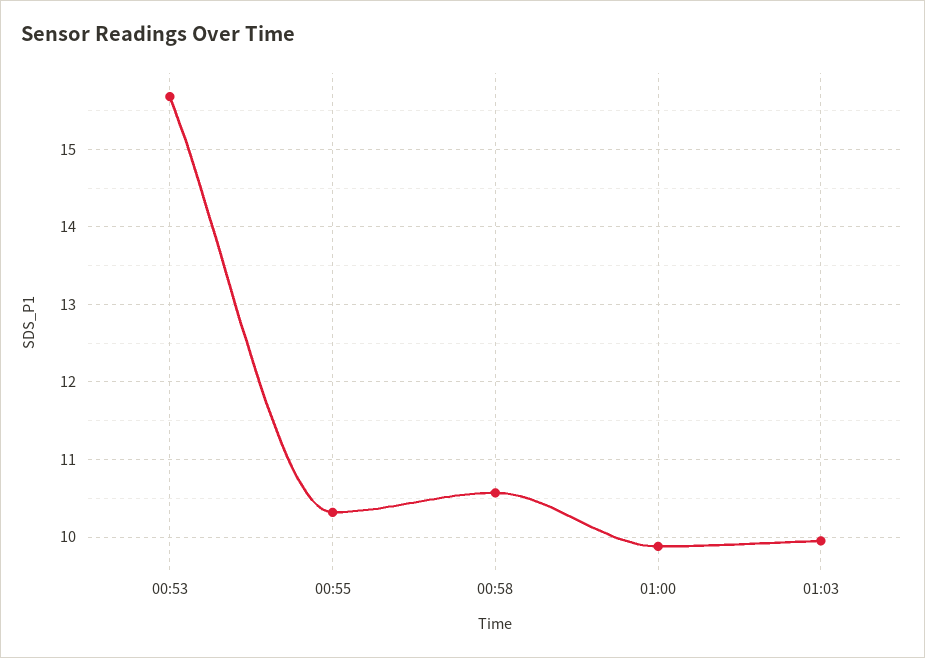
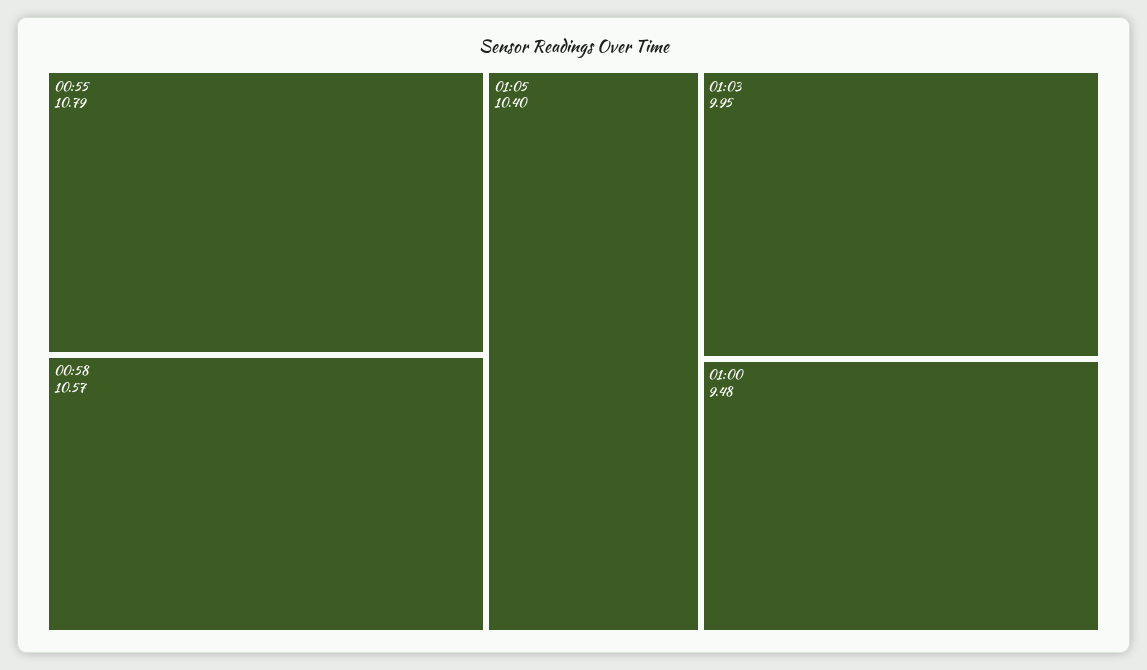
00:53: 15.7 -> none
00:55: 10.3 -> 10.79
01:00: 9.9 -> 9.48
01:05: none -> 10.4

